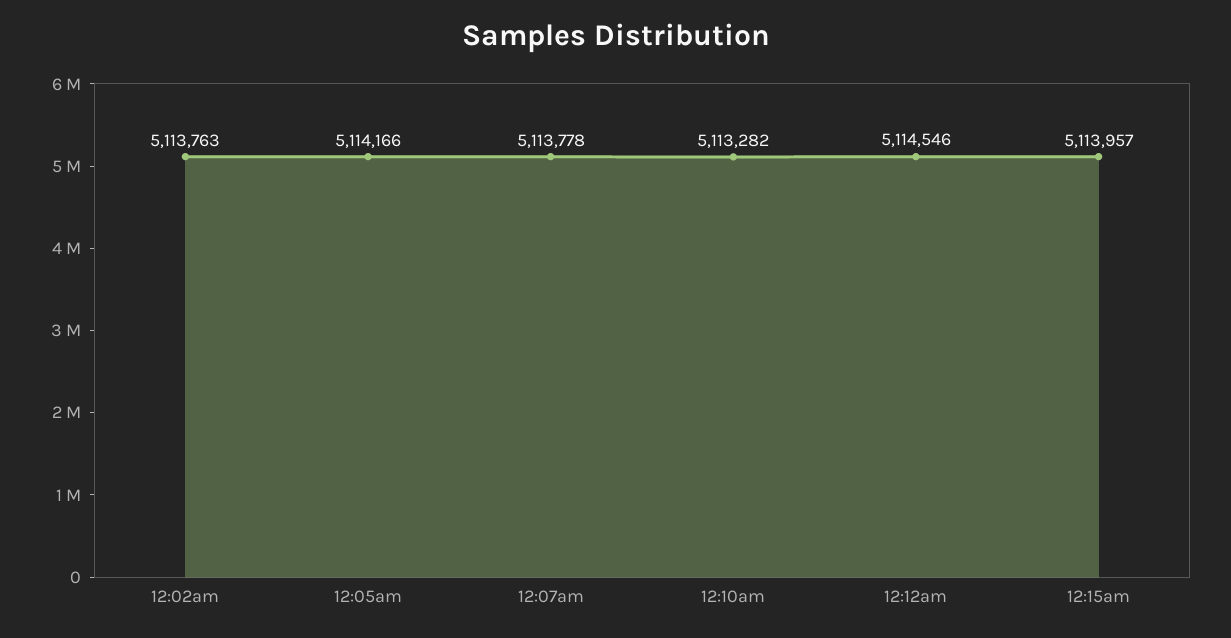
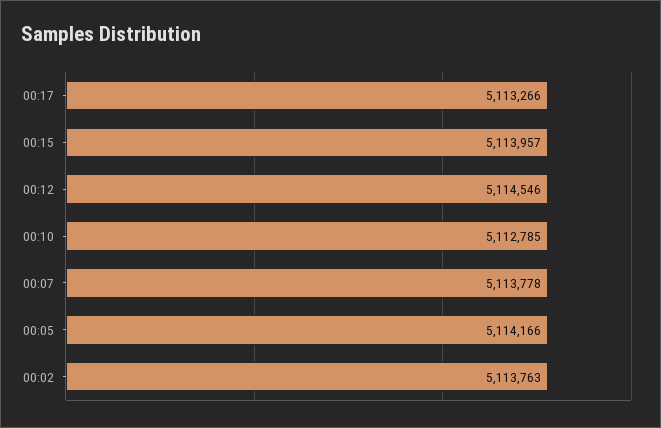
12:10am: 5113282 -> 5112785
00:17: none -> 5113266

